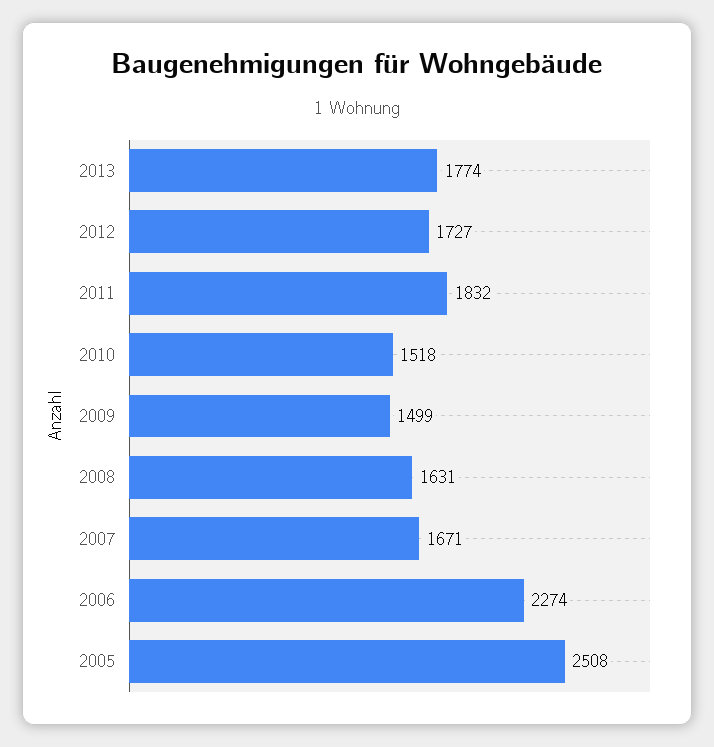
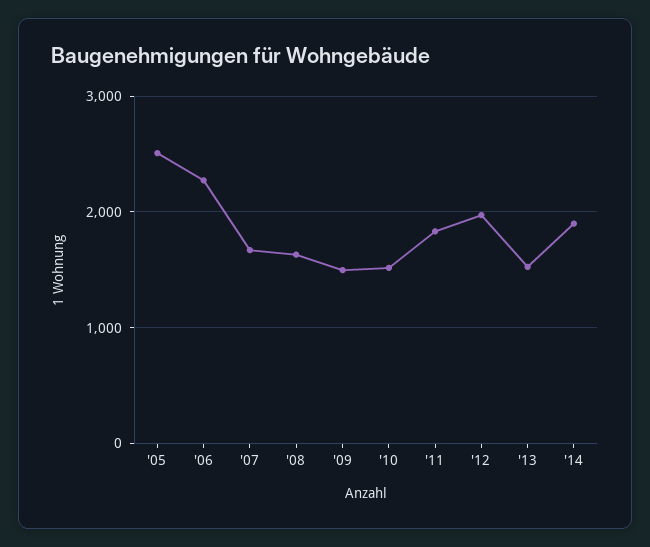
2013: 1774 -> 1500
2012: 1727 -> 2000
'14: none -> 1900

